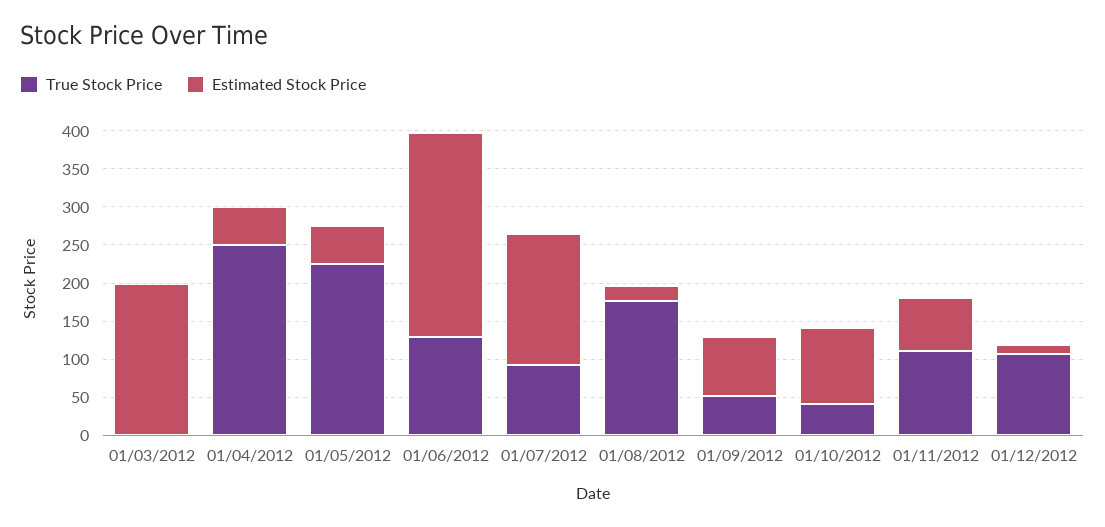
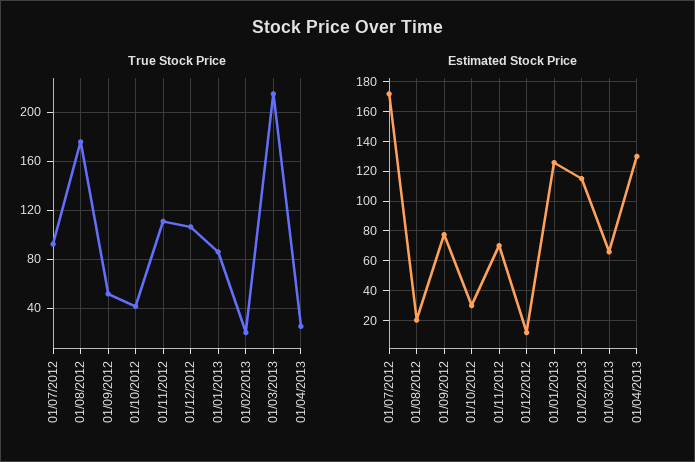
True Stock Price, 01/03/2012: 0 -> none
Estimated Stock Price, 01/03/2012: 200 -> none
True Stock Price, 01/04/2012: 250 -> none
Estimated Stock Price, 01/04/2012: 50 -> none
True Stock Price, 01/05/2012: 225 -> none
Estimated Stock Price, 01/05/2012: 50 -> none
True Stock Price, 01/06/2012: 125 -> none
Estimated Stock Price, 01/06/2012: 275 -> none
Estimated Stock Price, 01/10/2012: 100 -> 30
True Stock Price, 01/01/2013: none -> 85
True Stock Price, 01/02/2013: none -> 20
True Stock Price, 01/03/2013: none -> 215
True Stock Price, 01/04/2013: none -> 25
Estimated Stock Price, 01/01/2013: none -> 125
Estimated Stock Price, 01/02/2013: none -> 115
Estimated Stock Price, 01/03/2013: none -> 65
Estimated Stock Price, 01/04/2013: none -> 130

